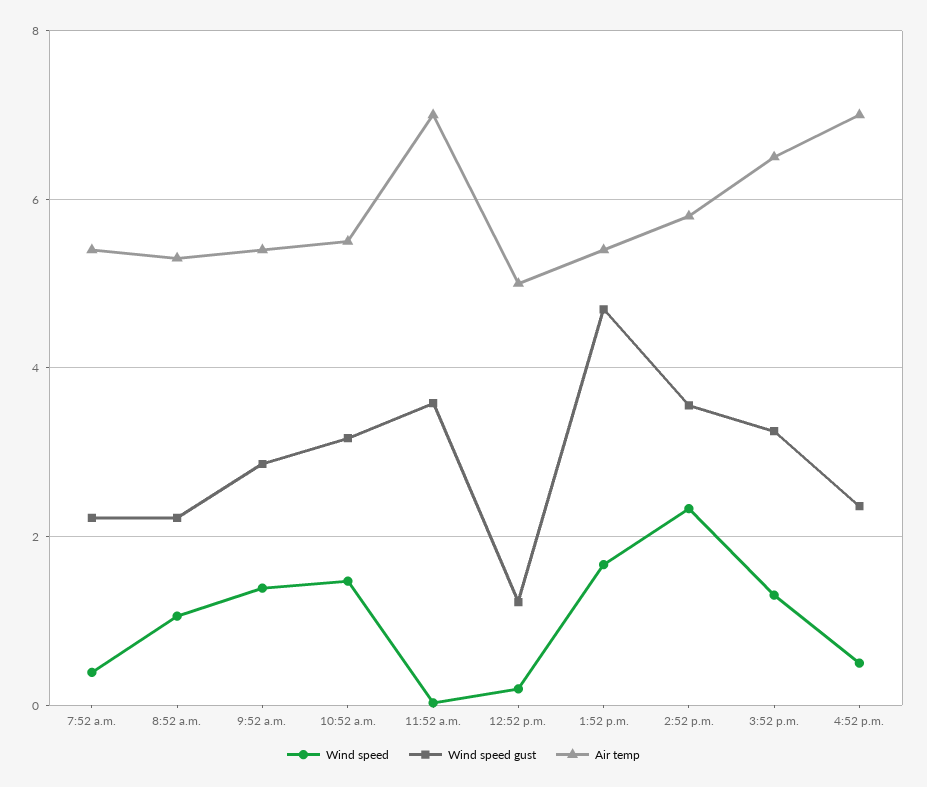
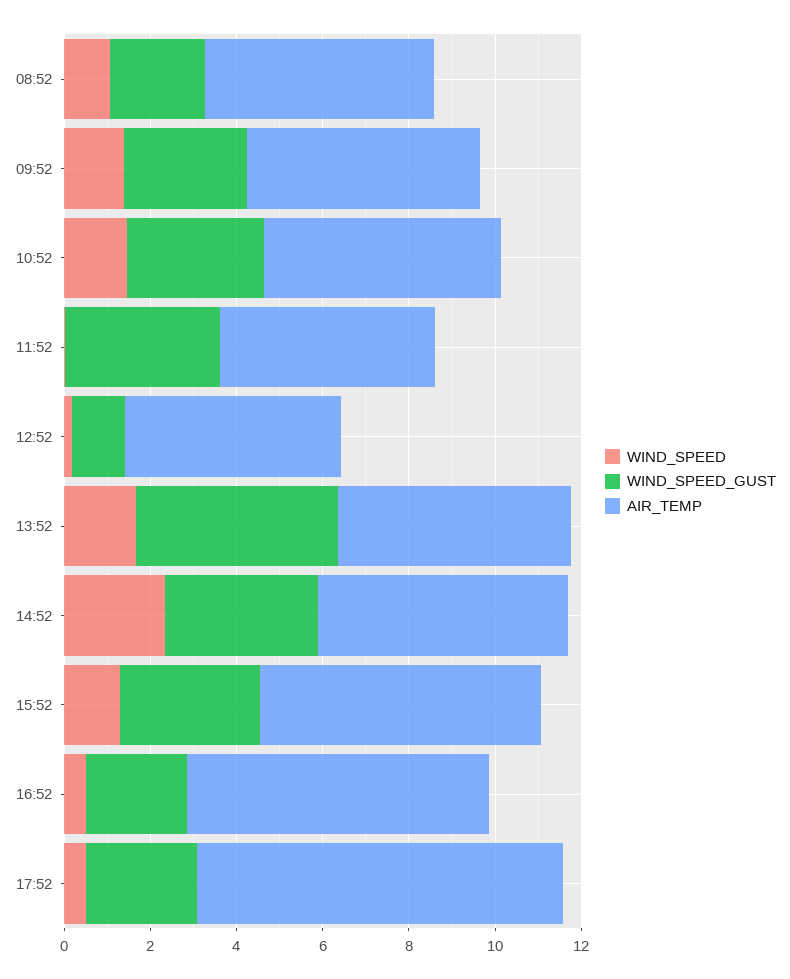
Wind speed, 7:52 a.m.: 0.4 -> none
Wind speed gust, 7:52 a.m.: 2.2 -> none
Air temp, 7:52 a.m.: 5.4 -> none
Air temp, 11:52 a.m.: 7 -> 5
Wind speed, 17:52: none -> 0.5
Wind speed gust, 17:52: none -> 2.5
Air temp, 17:52: none -> 8.5

